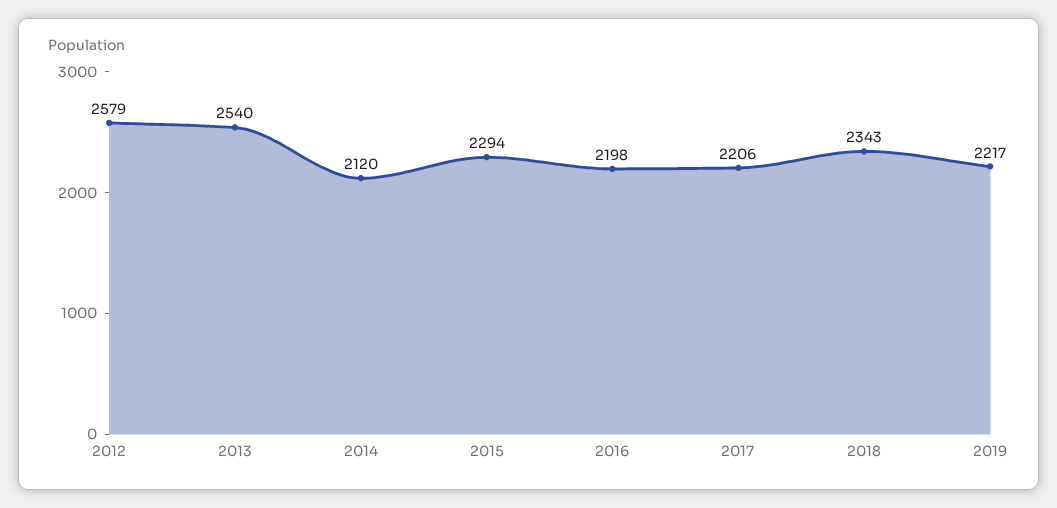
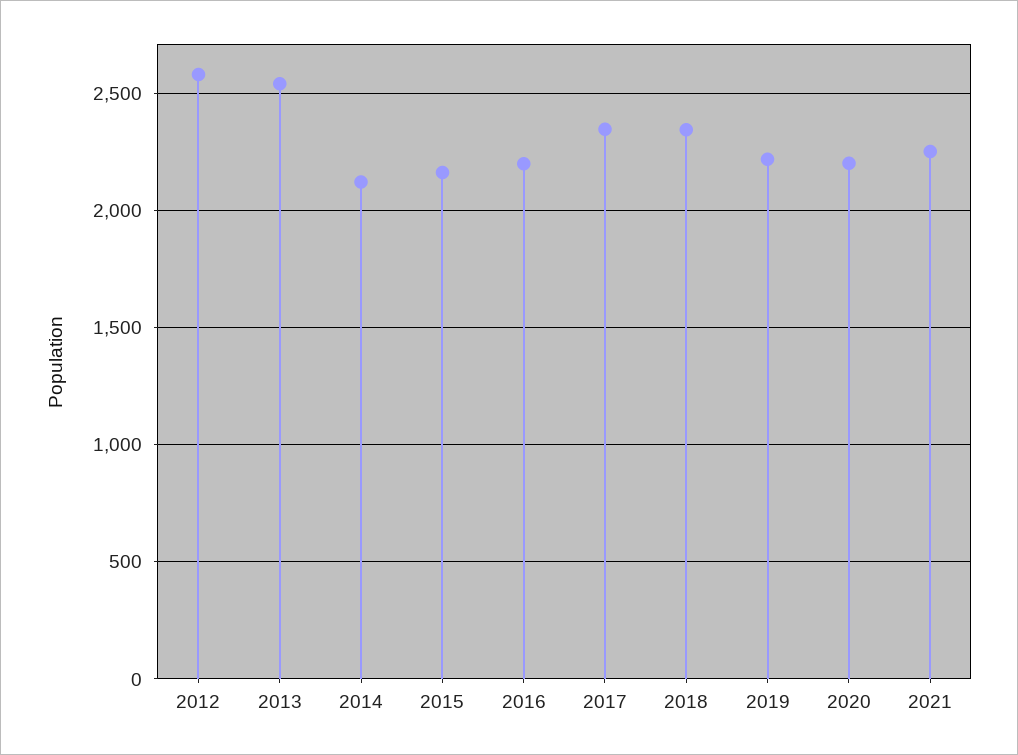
2015: 2294 -> 2150
2017: 2206 -> 2350
2020: none -> 2200
2021: none -> 2250

